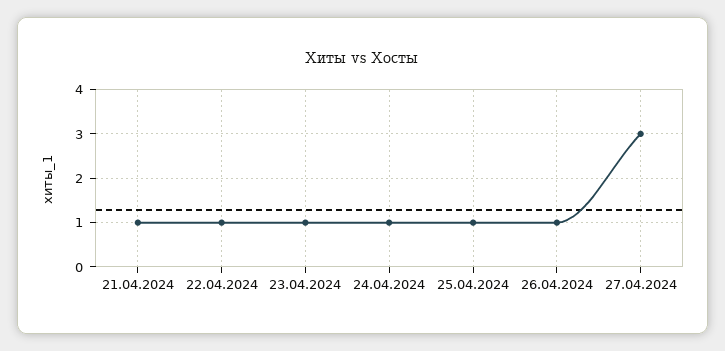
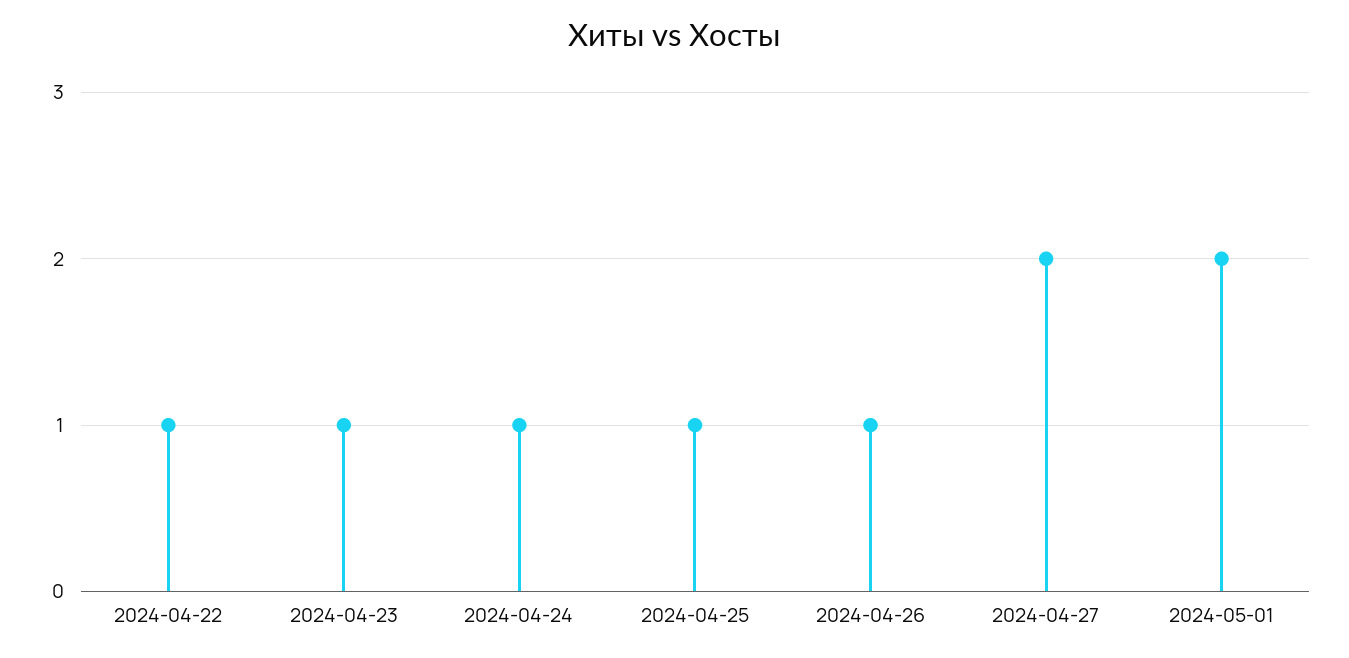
21.04.2024: 1 -> none
27.04.2024: 3 -> 2
2024-05-01: none -> 2

